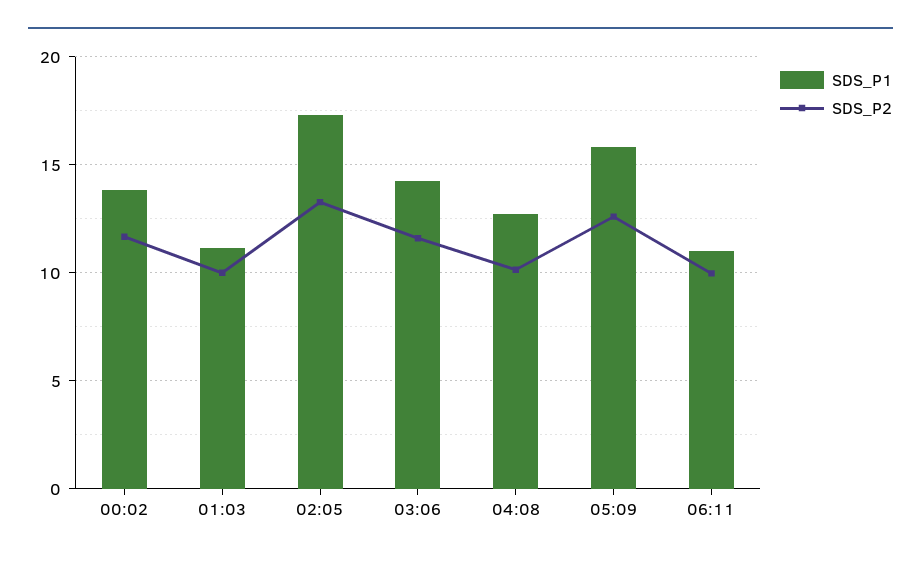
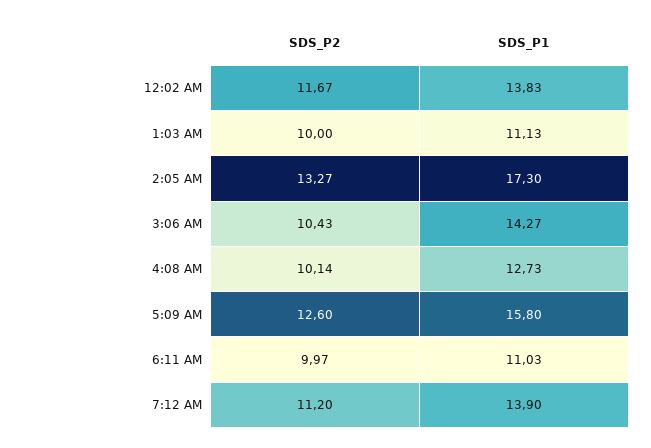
SDS_P2, 03:06: 11.5 -> 10.43
SDS_P2, 7:12 AM: none -> 11.2
SDS_P1, 7:12 AM: none -> 13.9

